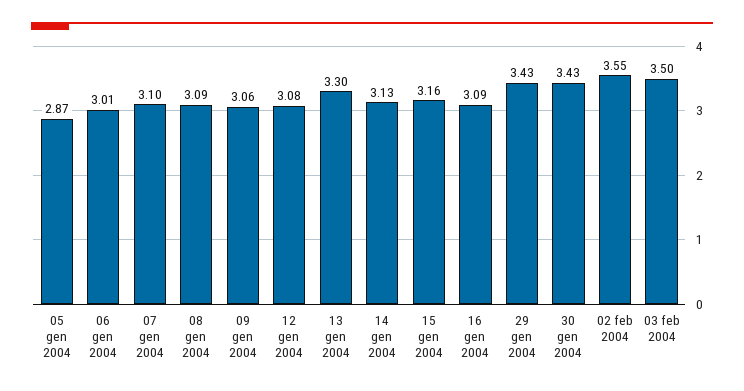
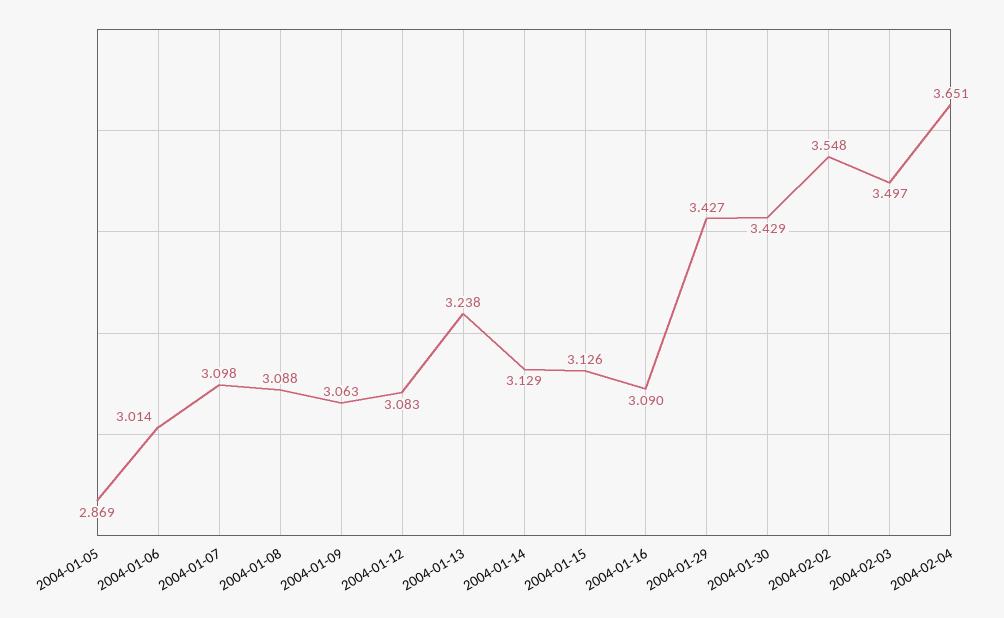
13 gen 2004: 3.3 -> 3.238
15 gen 2004: 3.16 -> 3.126
2004-02-04: none -> 3.651

